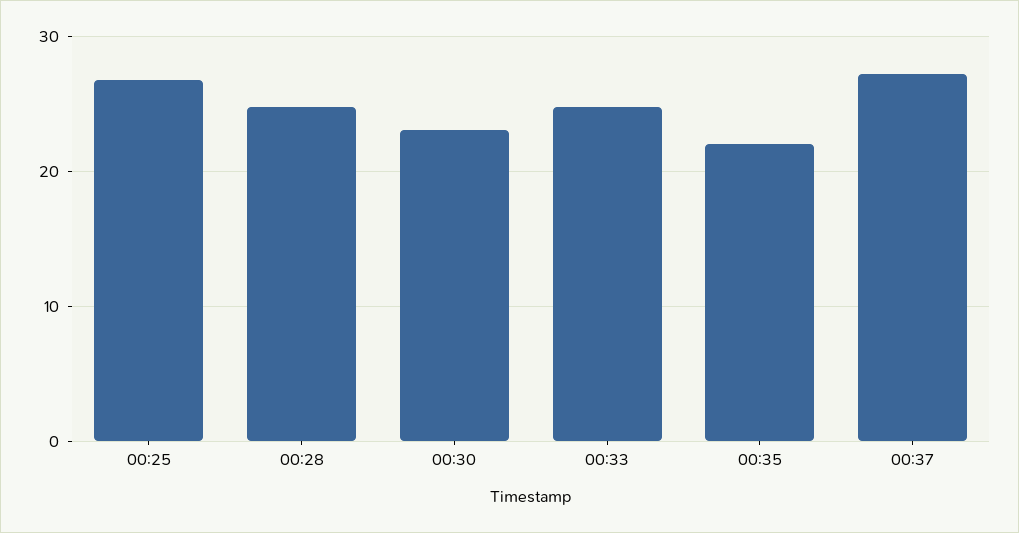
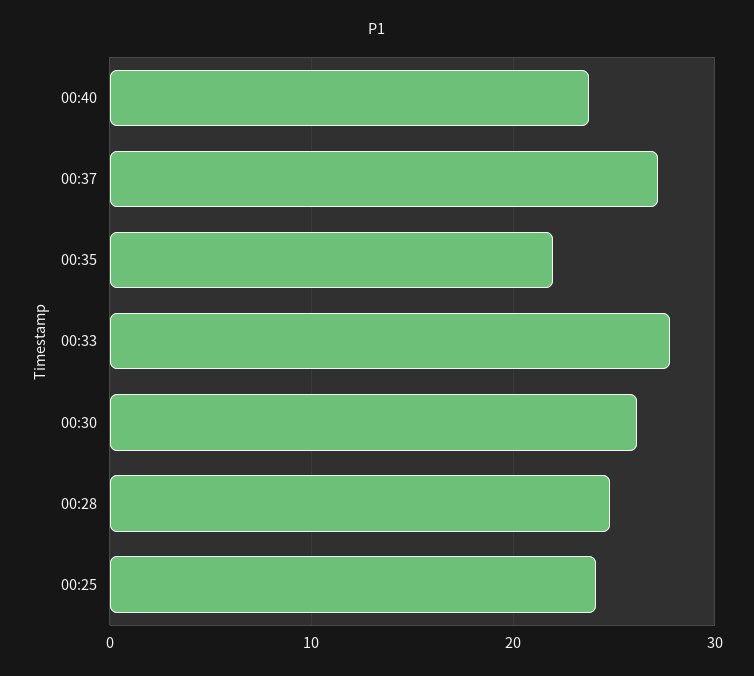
00:25: 27 -> 24
00:30: 23 -> 26
00:33: 25 -> 28
00:40: none -> 24

